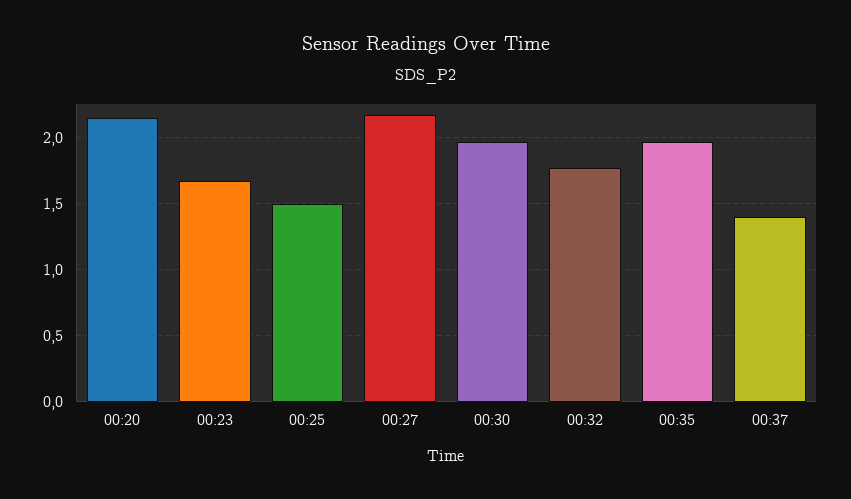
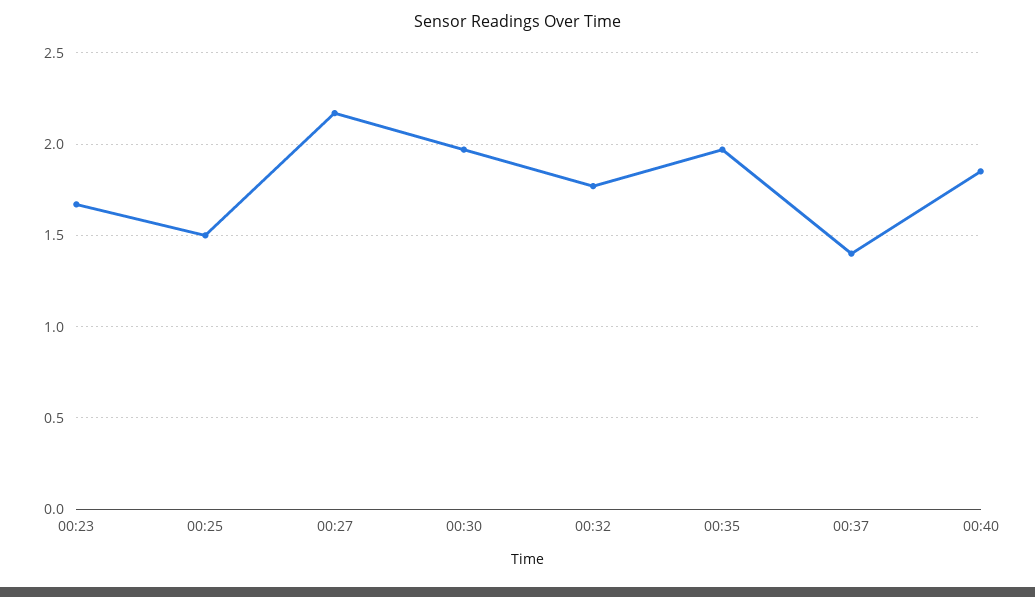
00:20: 2.15 -> none
00:40: none -> 1.85

